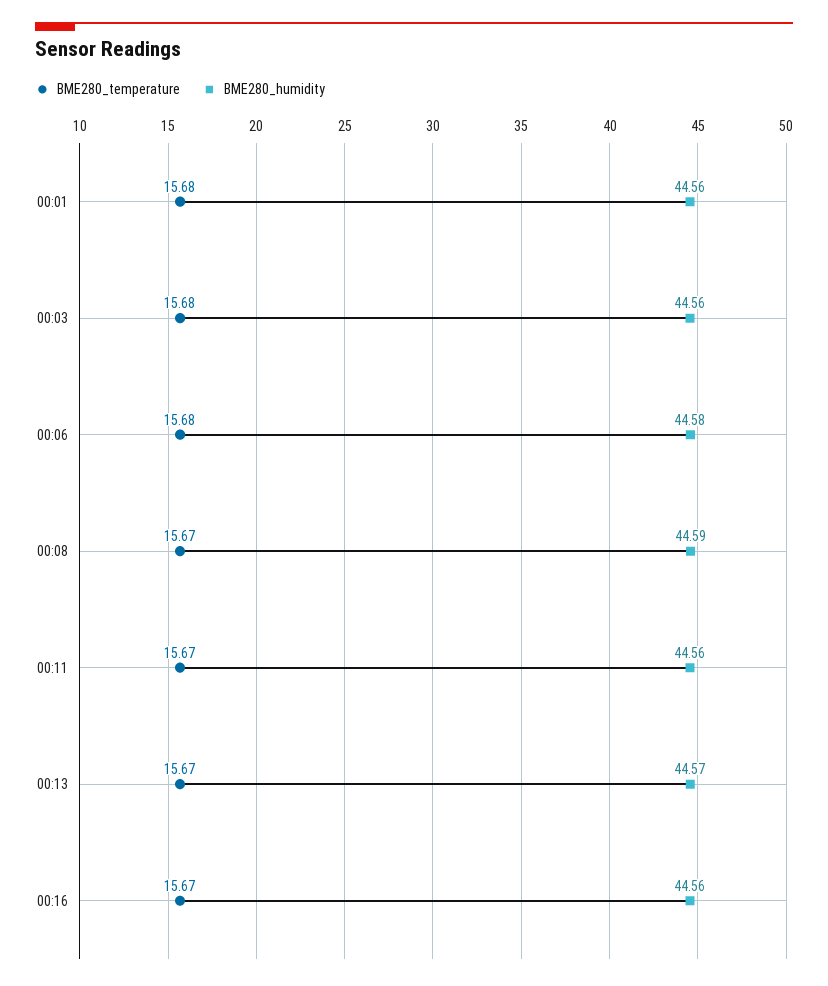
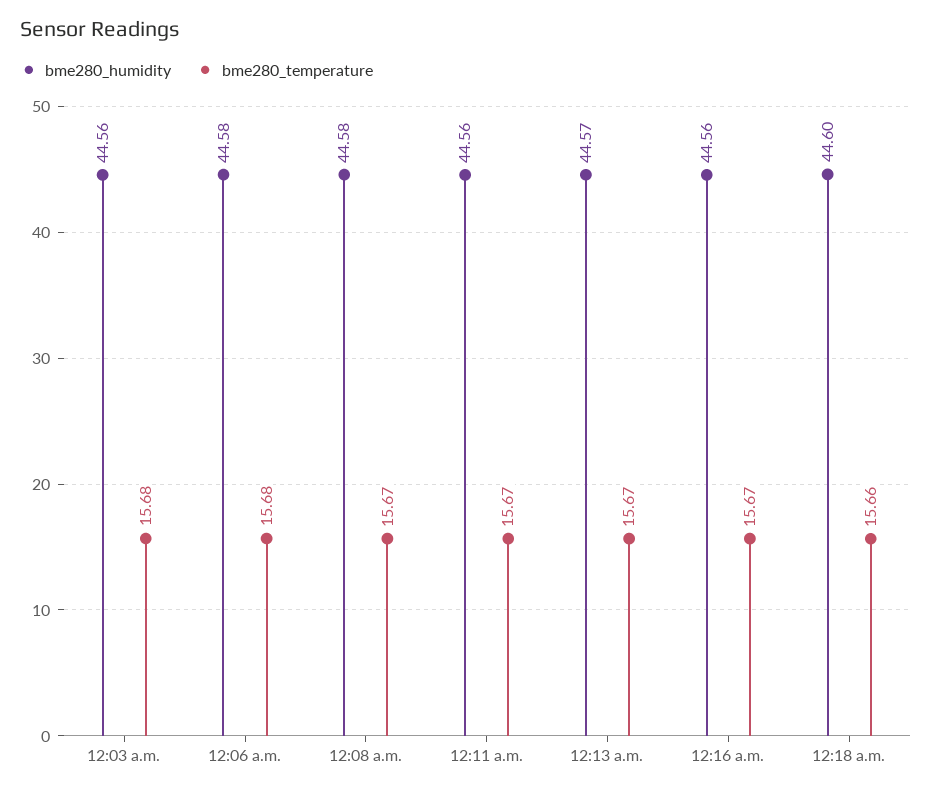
BME280_temperature, 00:01: 15.68 -> none
BME280_humidity, 00:01: 44.56 -> none
BME280_humidity, 00:08: 44.59 -> 44.58
BME280_humidity, 12:18 a.m.: none -> 44.6
BME280_temperature, 12:18 a.m.: none -> 15.66

